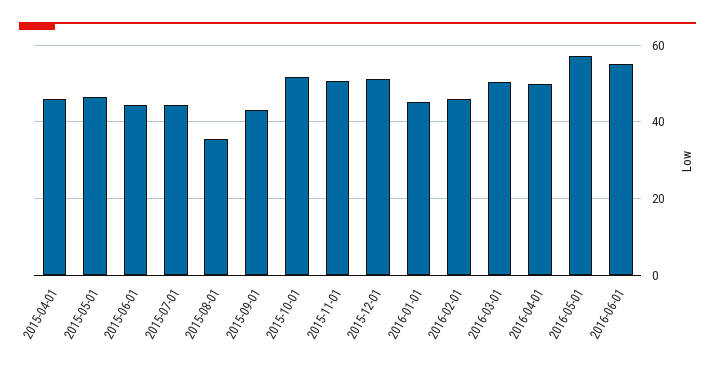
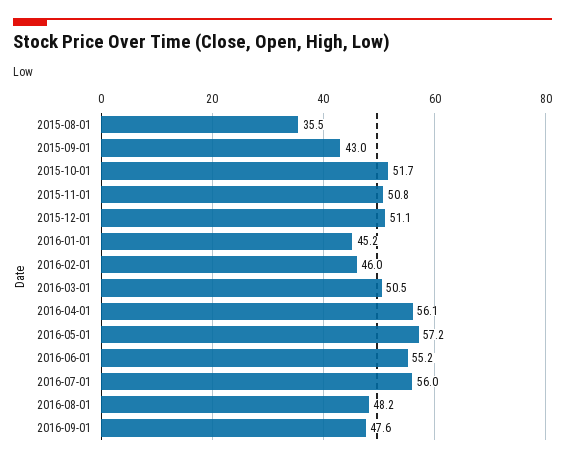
2015-04-01: 46 -> none
2015-05-01: 46 -> none
2015-06-01: 44 -> none
2015-07-01: 44 -> none
2016-04-01: 50 -> 56.1
2016-07-01: none -> 56
2016-08-01: none -> 48.2
2016-09-01: none -> 47.6

